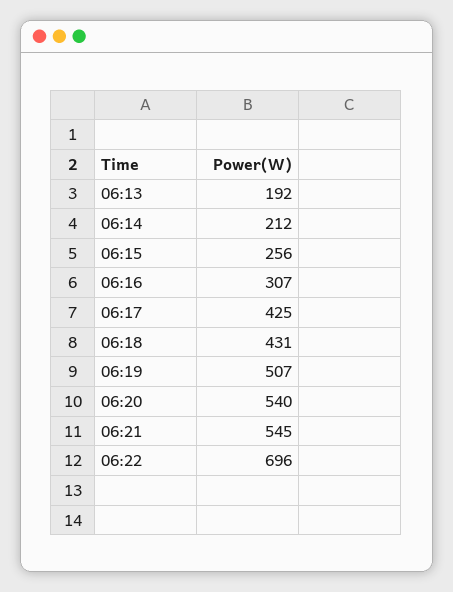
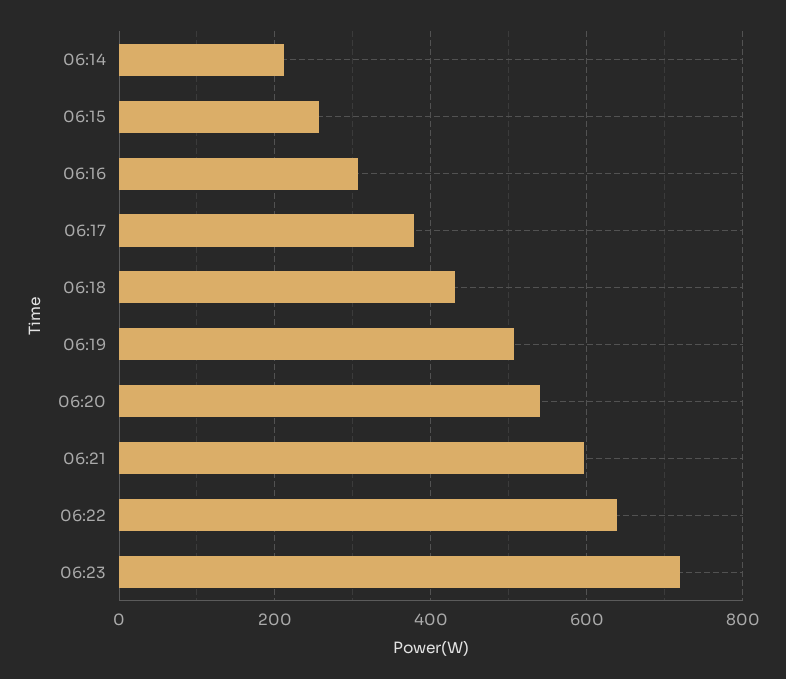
06:13: 192 -> none
06:17: 425 -> 380
06:21: 545 -> 600
06:22: 696 -> 640
06:23: none -> 720

